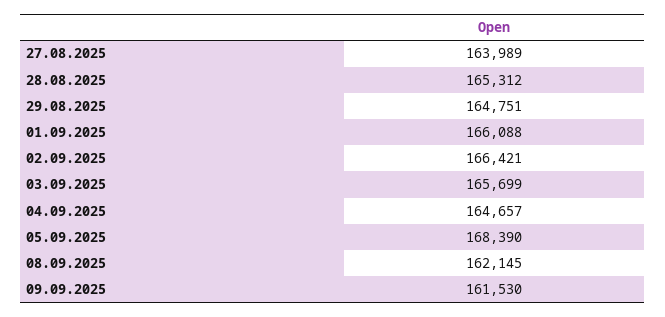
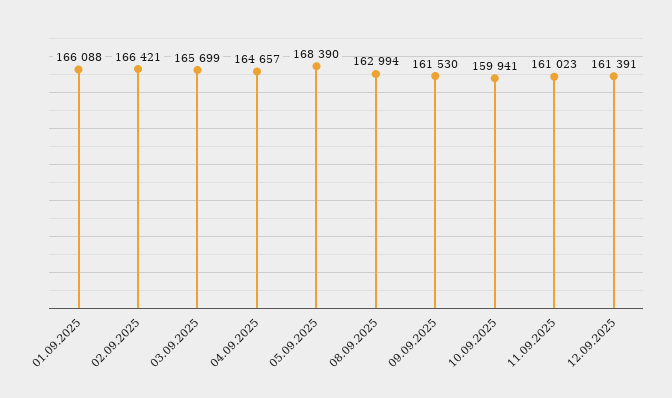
27.08.2025: 163989 -> none
28.08.2025: 165312 -> none
29.08.2025: 164751 -> none
08.09.2025: 162145 -> 162994
10.09.2025: none -> 159941
11.09.2025: none -> 161023
12.09.2025: none -> 161391

